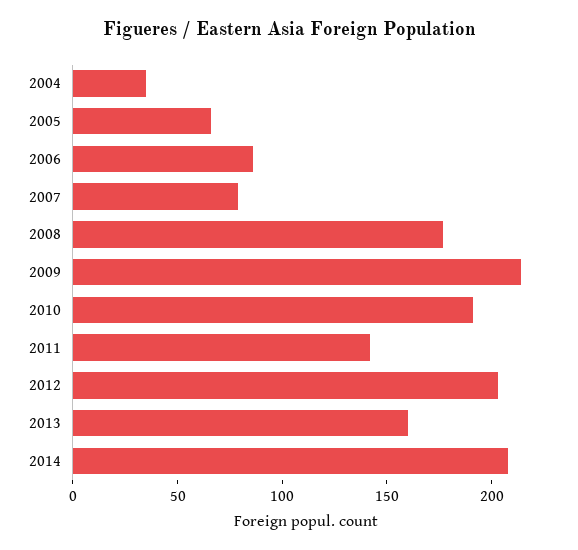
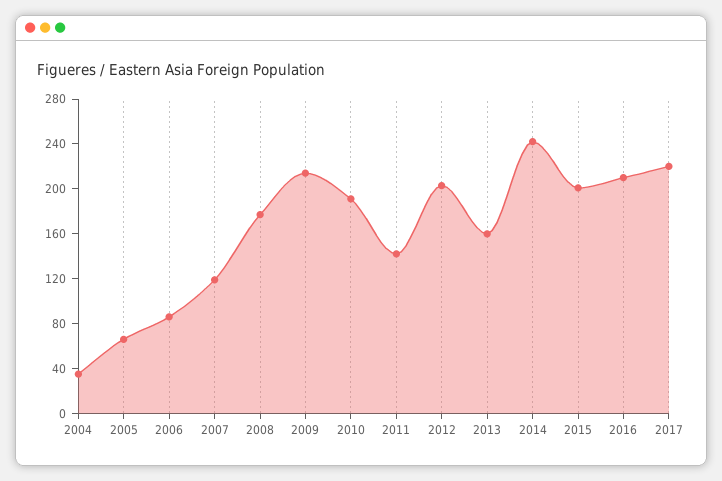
2007: 80 -> 120
2014: 210 -> 240
2015: none -> 200
2016: none -> 210
2017: none -> 220

